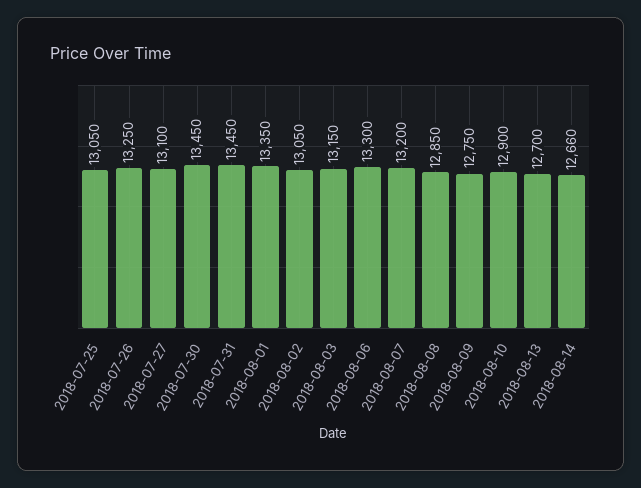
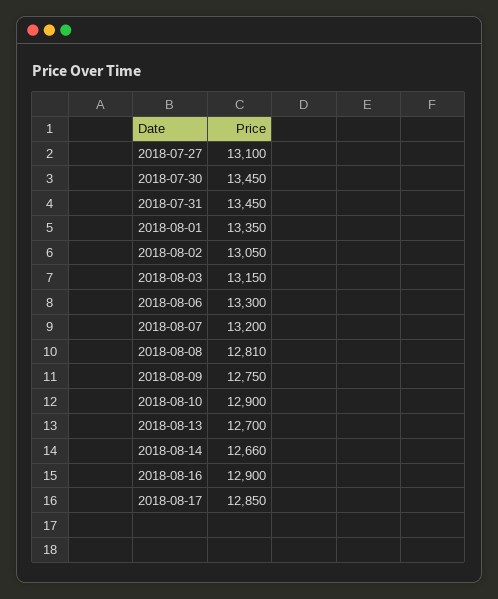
2018-07-25: 13050 -> none
2018-07-26: 13250 -> none
2018-08-08: 12850 -> 12810
2018-08-16: none -> 12900
2018-08-17: none -> 12850

